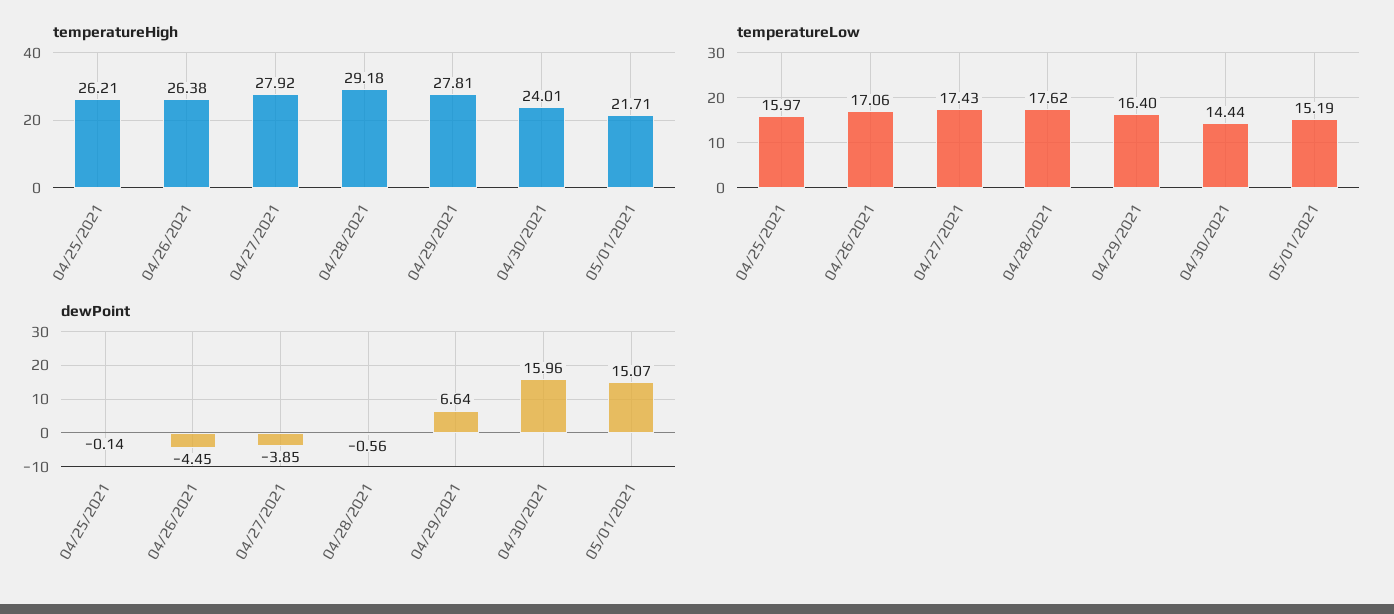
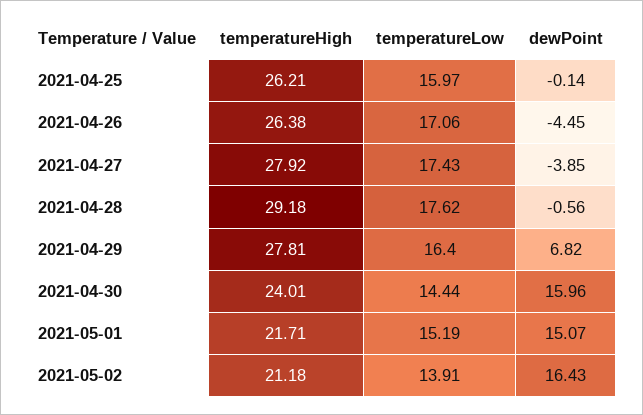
dewPoint, 04/29/2021: 6.64 -> 6.82
temperatureHigh, 2021-05-02: none -> 21.18
temperatureLow, 2021-05-02: none -> 13.91
dewPoint, 2021-05-02: none -> 16.43

